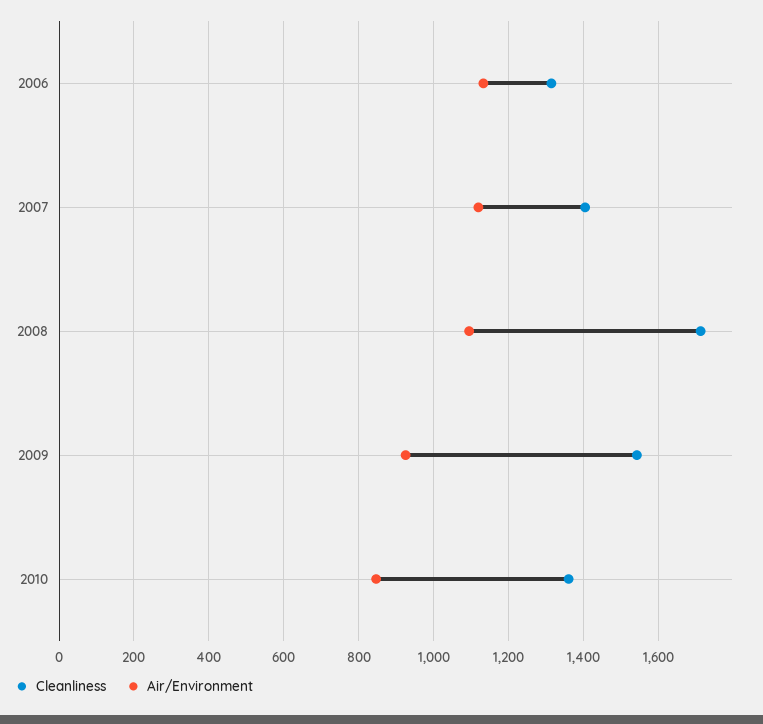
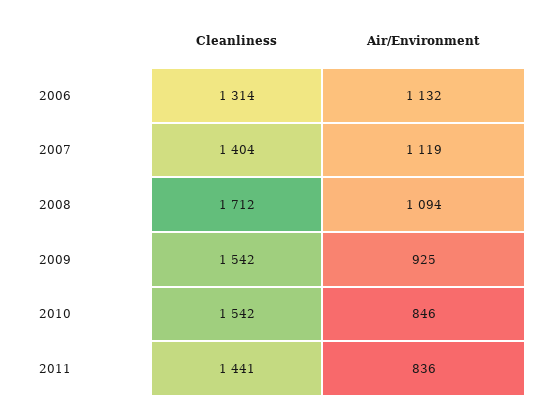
Cleanliness, 2010: 1360 -> 1542
Cleanliness, 2011: none -> 1441
Air/Environment, 2011: none -> 836

